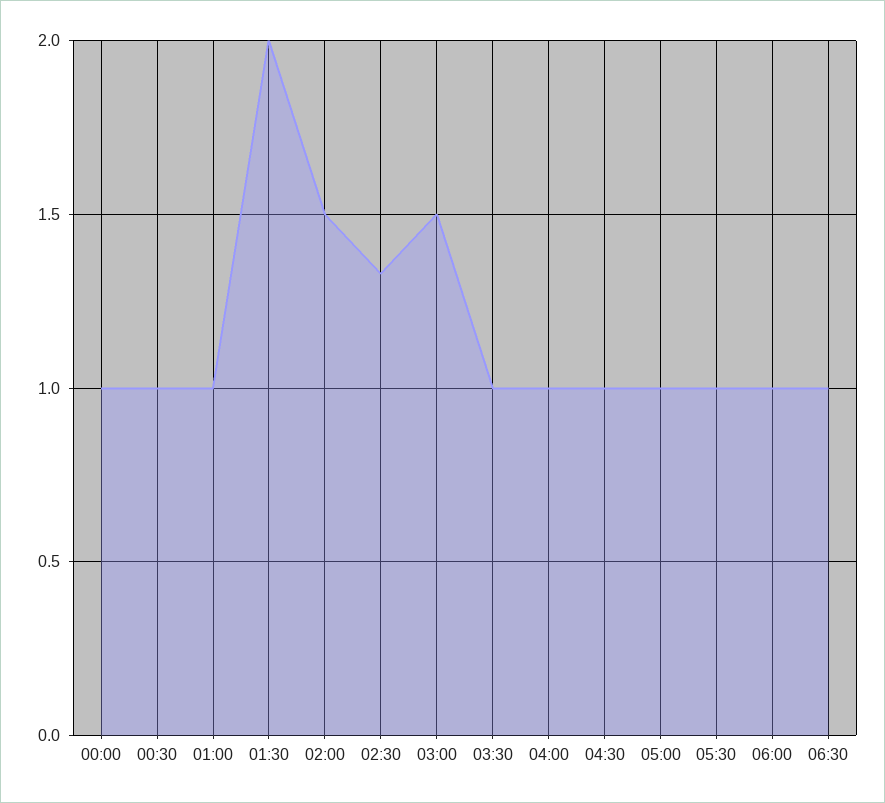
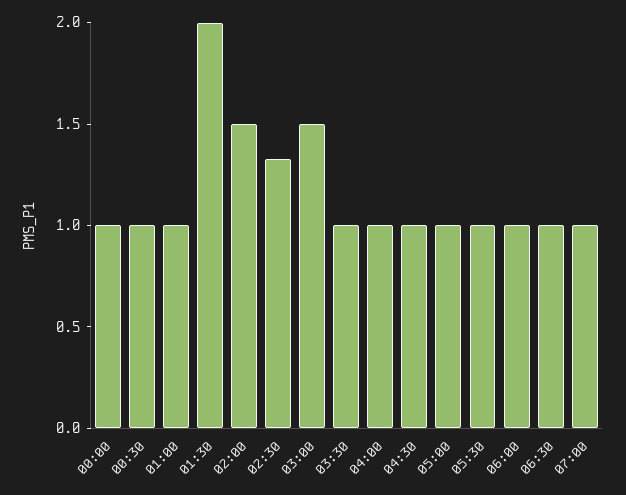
07:00: none -> 1

